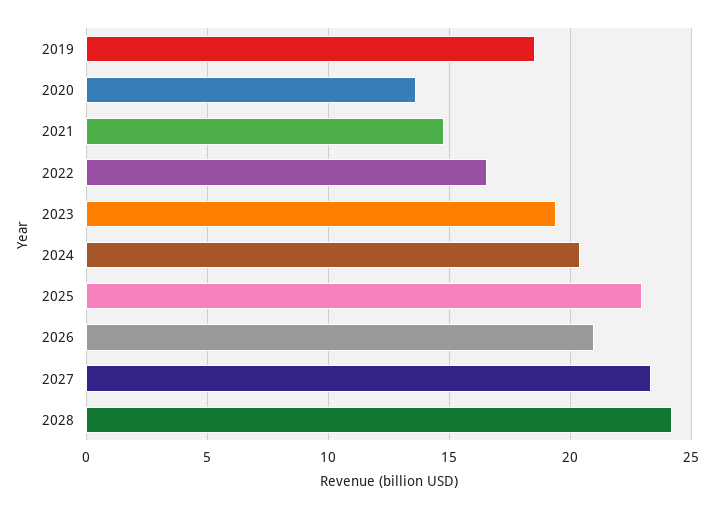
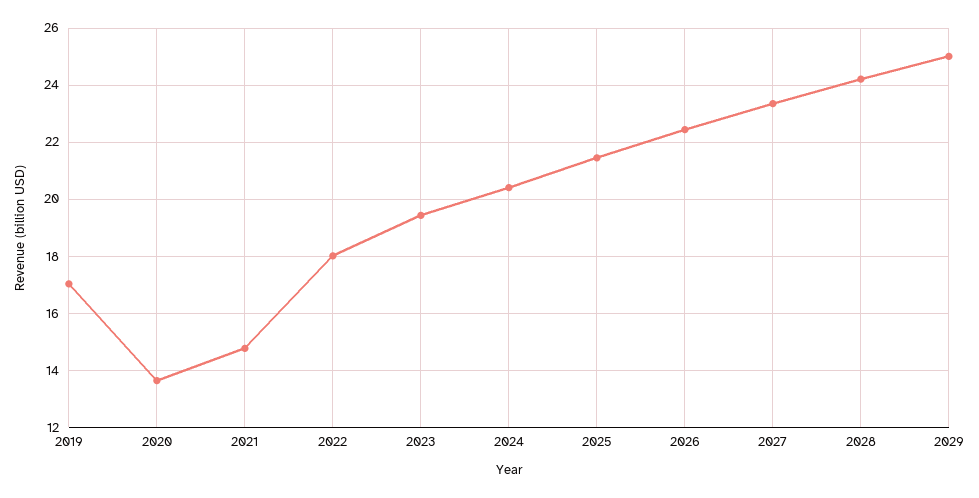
2019: 18.5 -> 17
2022: 16.5 -> 18
2025: 23 -> 21.5
2026: 21 -> 22.5
2029: none -> 25

